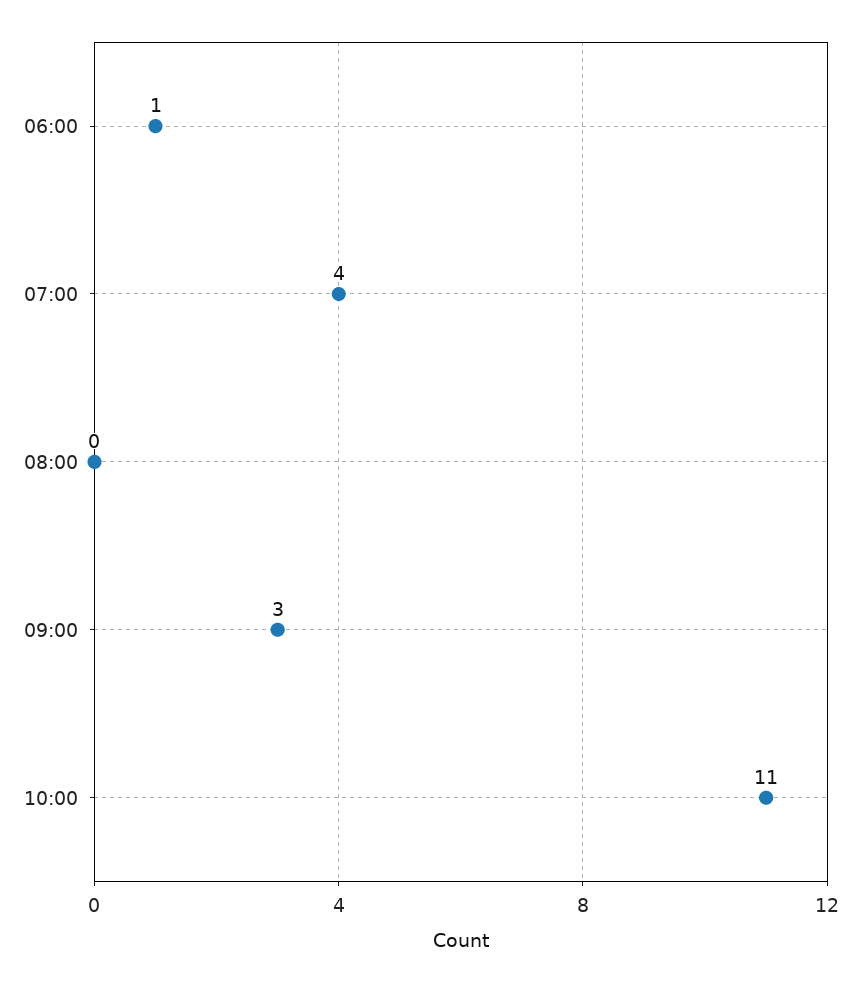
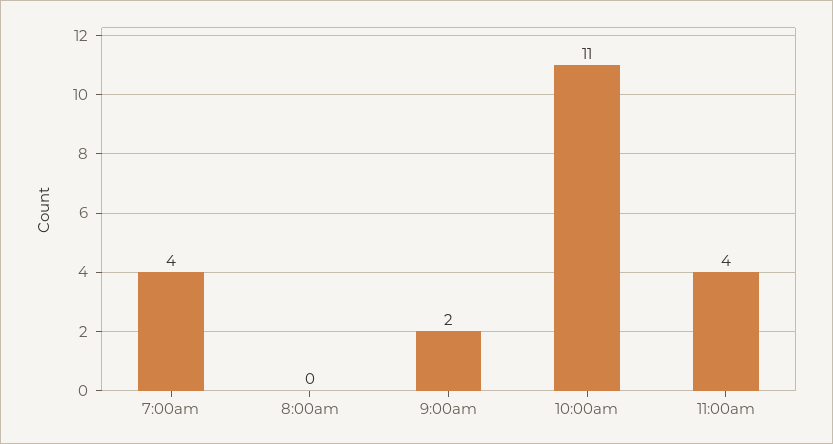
06:00: 1 -> none
09:00: 3 -> 2
11:00am: none -> 4

